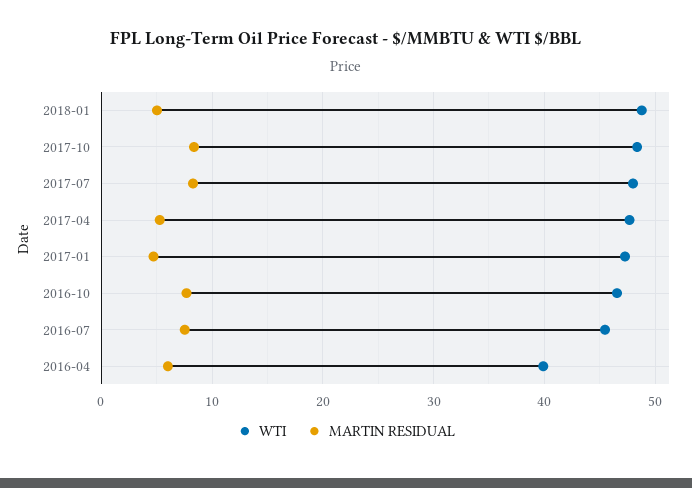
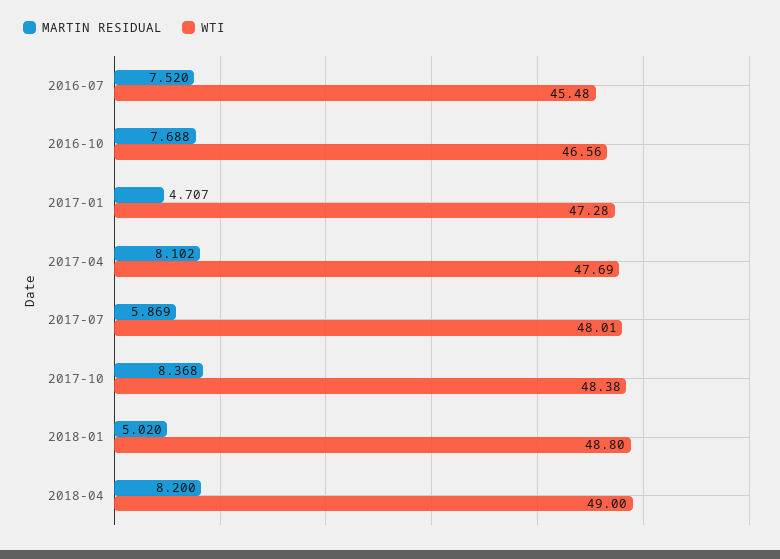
MARTIN RESIDUAL, 2017-07: 8 -> 5.869
MARTIN RESIDUAL, 2017-04: 5 -> 8.102
WTI, 2016-04: 40 -> none
MARTIN RESIDUAL, 2016-04: 6 -> none
MARTIN RESIDUAL, 2018-04: none -> 8.2
WTI, 2018-04: none -> 49

